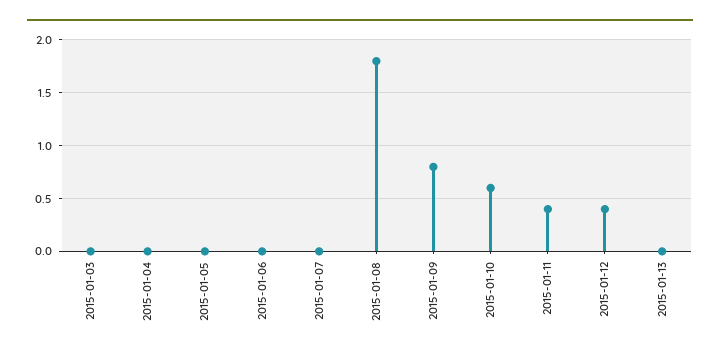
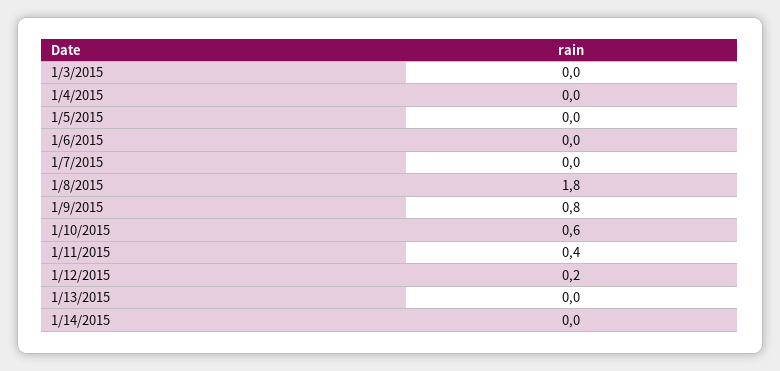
2015-01-12: 0.4 -> 0.2
1/14/2015: none -> 0

